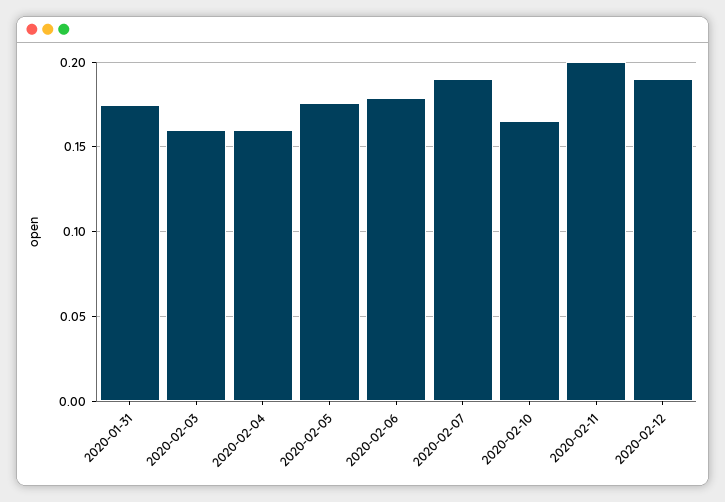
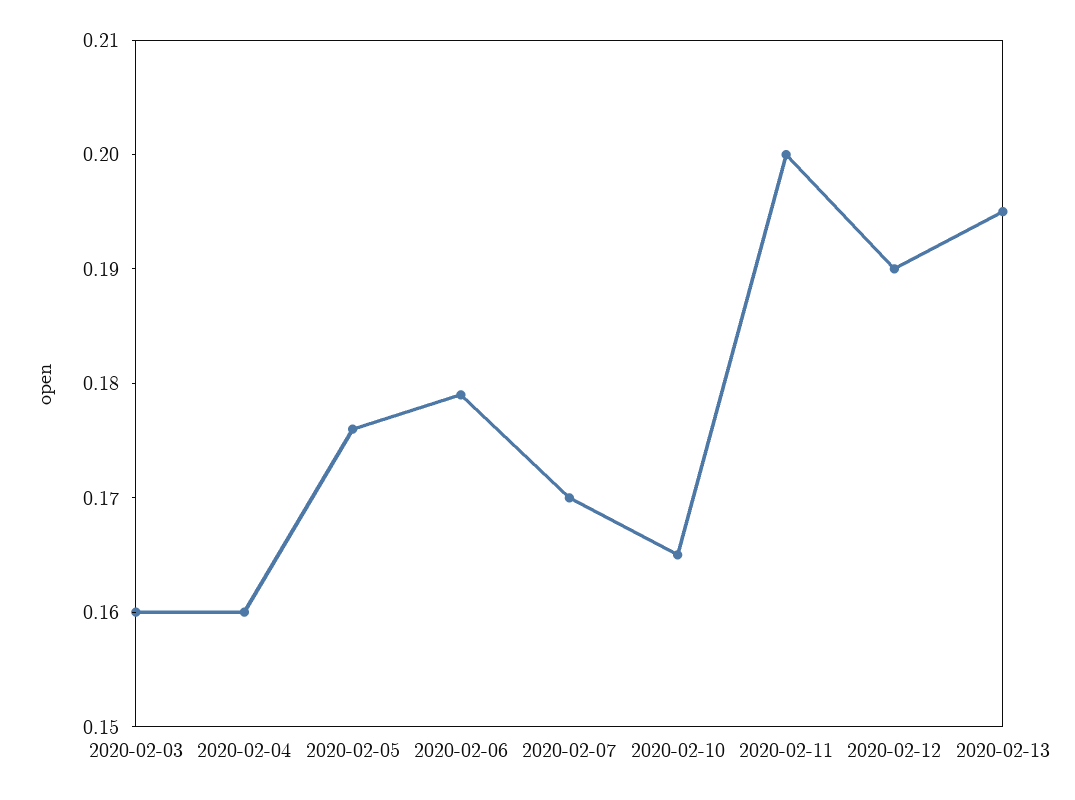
2020-01-31: 0.175 -> none
2020-02-07: 0.19 -> 0.17
2020-02-13: none -> 0.195

